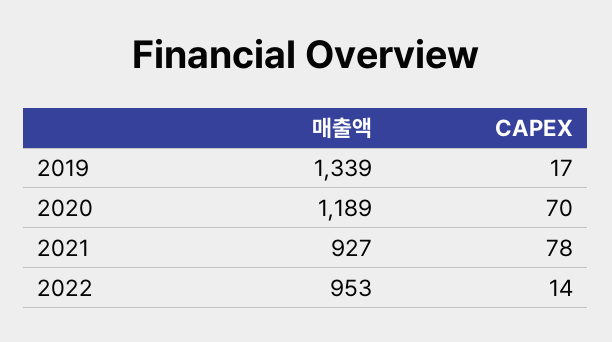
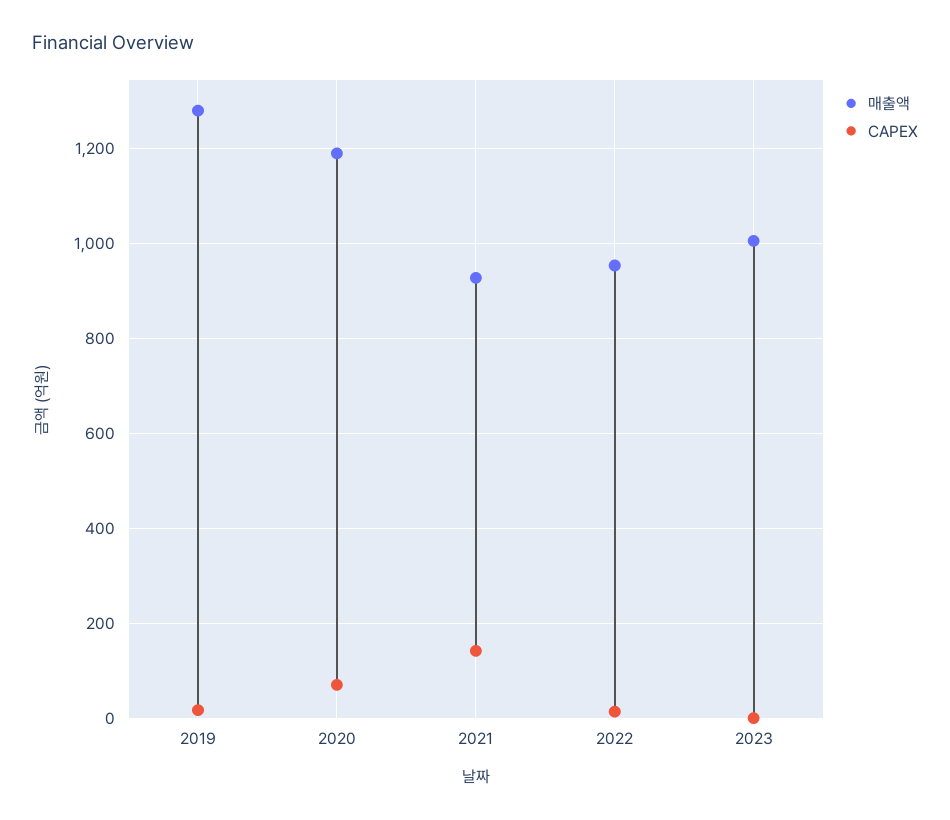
매출액, 2019: 1339 -> 1280
CAPEX, 2021: 78 -> 140
매출액, 2023: none -> 1000
CAPEX, 2023: none -> 0

